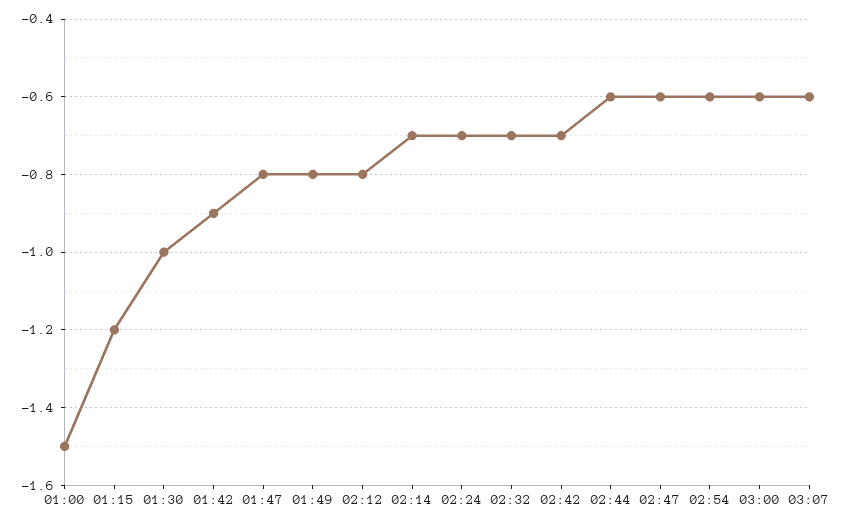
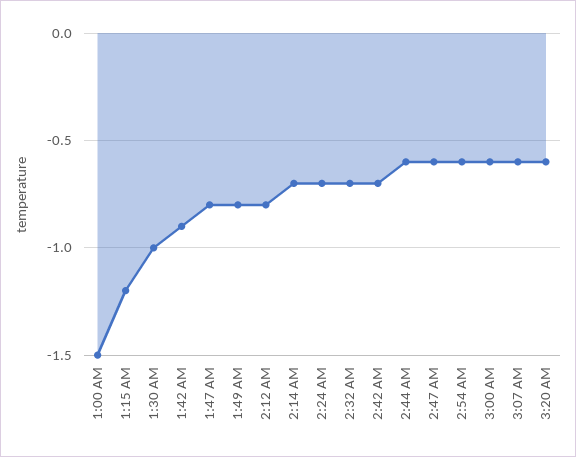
3:20 AM: none -> -0.6

